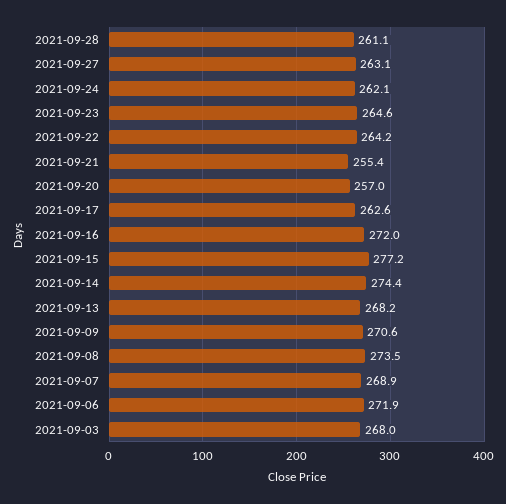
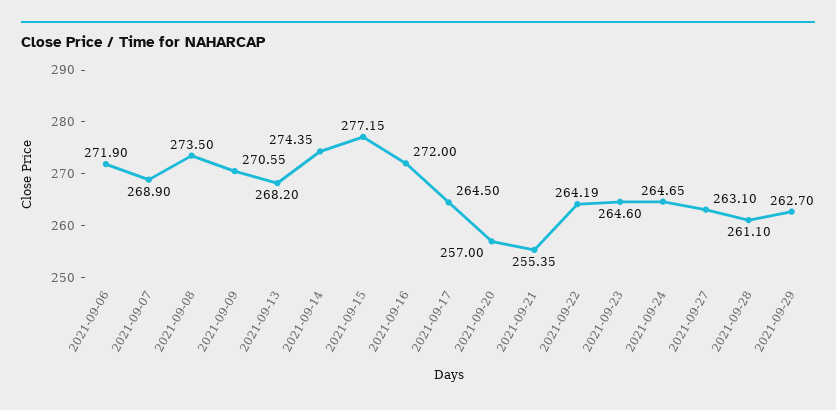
2021-09-24: 262.1 -> 264.65
2021-09-17: 262.6 -> 264.5
2021-09-03: 268 -> none
2021-09-29: none -> 262.7

